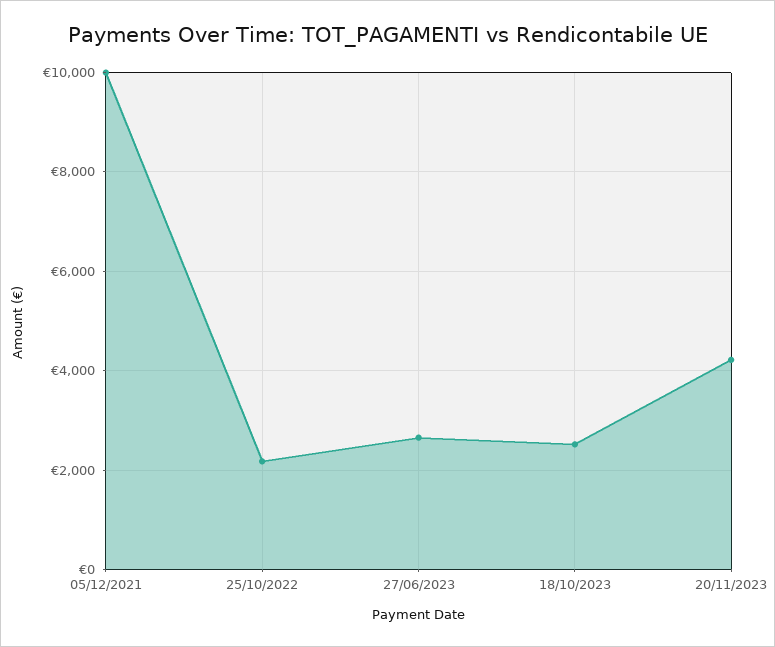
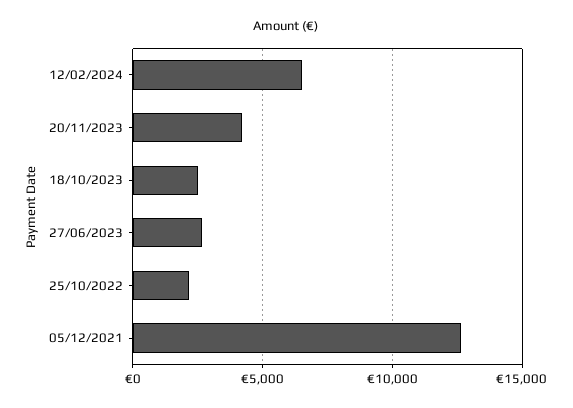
05/12/2021: 10000 -> 12500
12/02/2024: none -> 6500

